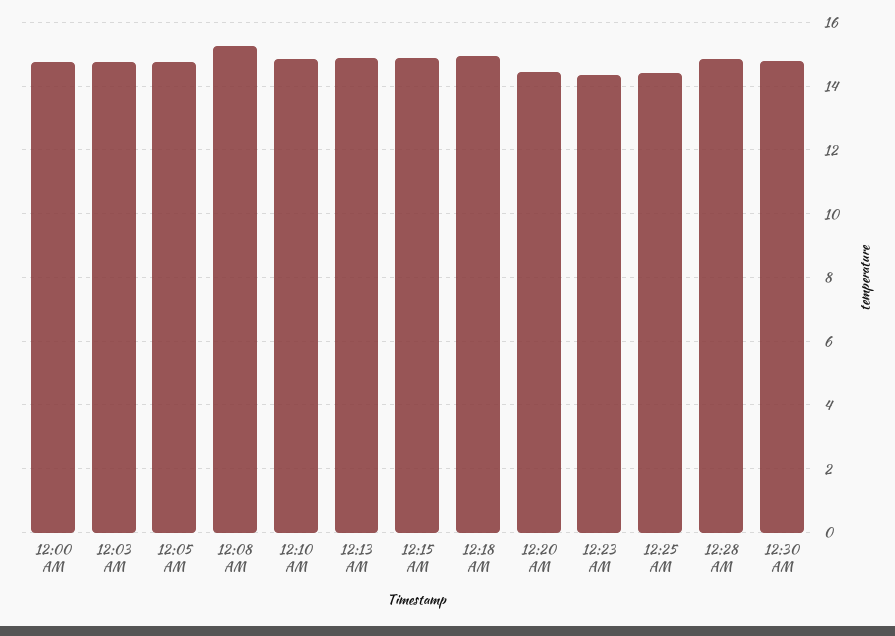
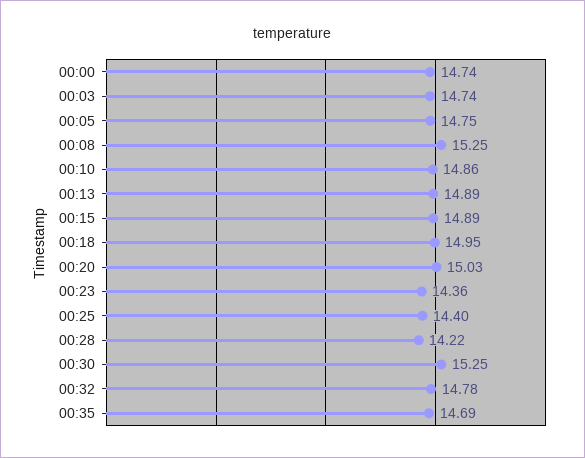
12:20 AM: 14.4 -> 15.03
12:28 AM: 14.8 -> 14.22
12:30 AM: 14.8 -> 15.25
00:32: none -> 14.78
00:35: none -> 14.69

